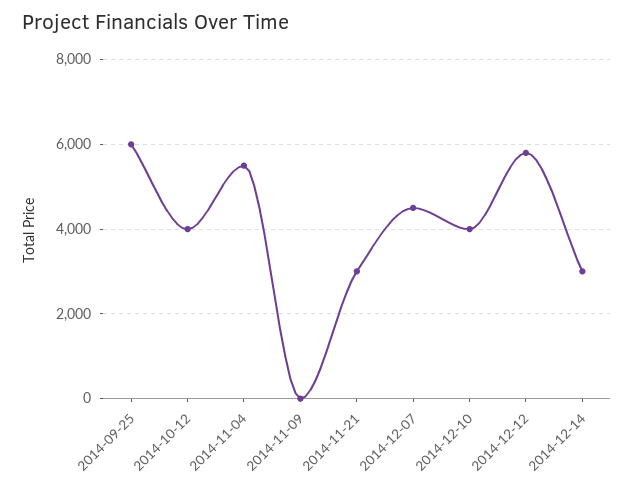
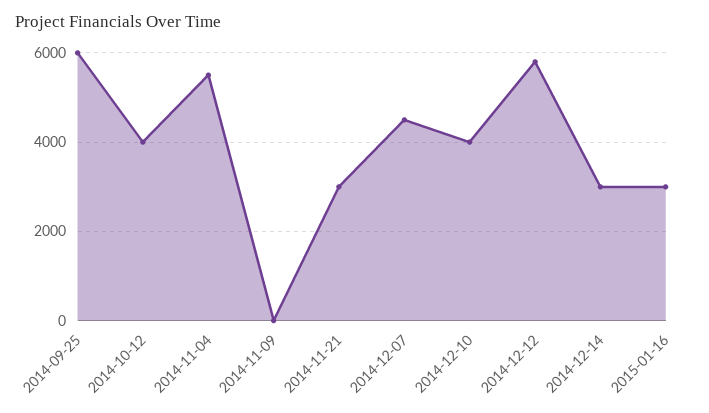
2015-01-16: none -> 3000

